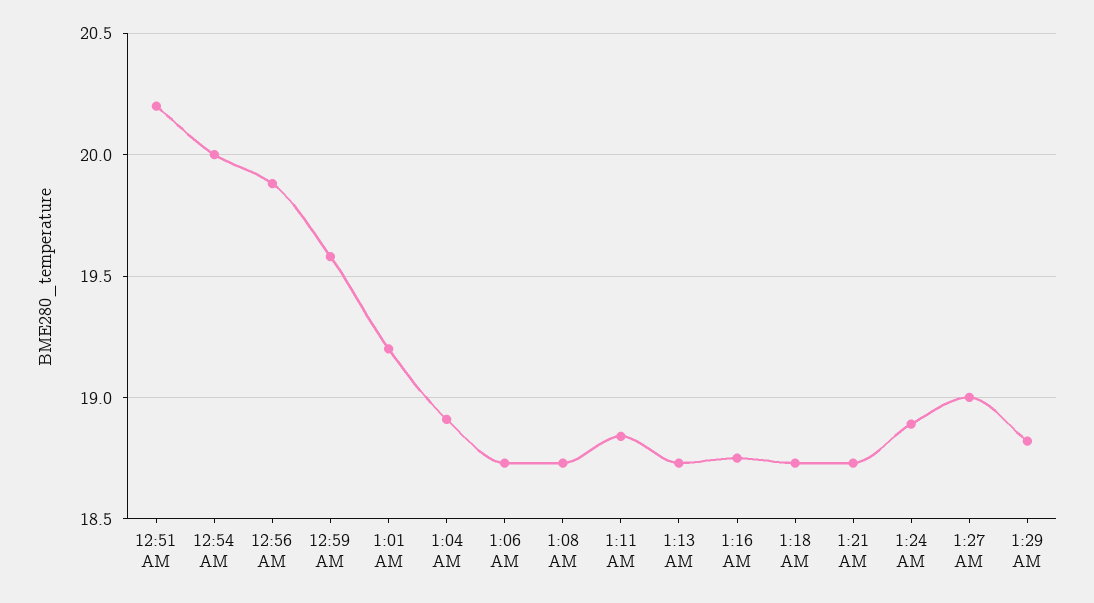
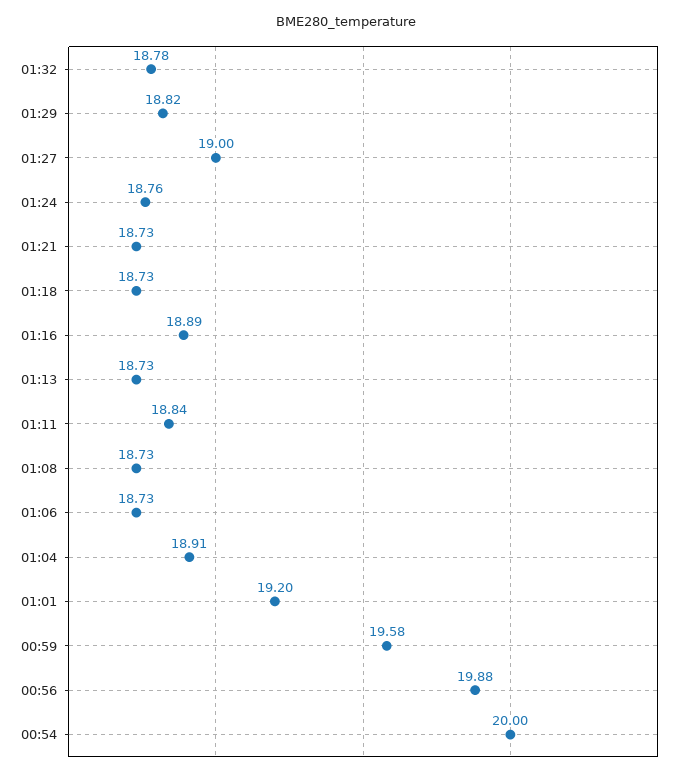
12:51 AM: 20.2 -> none
1:16 AM: 18.75 -> 18.89
1:24 AM: 18.9 -> 18.76
01:32: none -> 18.78

